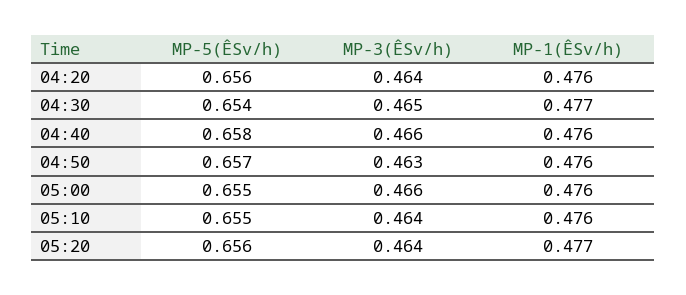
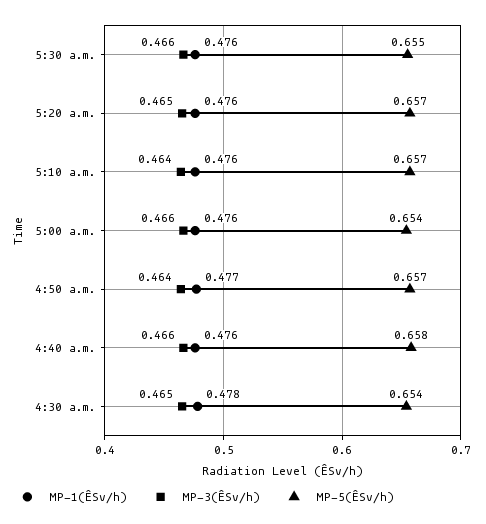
MP-5(ÊSv/h), 04:20: 0.656 -> none
MP-3(ÊSv/h), 04:20: 0.464 -> none
MP-1(ÊSv/h), 04:20: 0.476 -> none
MP-1(ÊSv/h), 04:30: 0.477 -> 0.478
MP-3(ÊSv/h), 04:50: 0.463 -> 0.464
MP-1(ÊSv/h), 04:50: 0.476 -> 0.477
MP-5(ÊSv/h), 05:00: 0.655 -> 0.654
MP-5(ÊSv/h), 05:10: 0.655 -> 0.657
MP-5(ÊSv/h), 05:20: 0.656 -> 0.657
MP-3(ÊSv/h), 05:20: 0.464 -> 0.465
MP-1(ÊSv/h), 05:20: 0.477 -> 0.476
MP-1(ÊSv/h), 5:30 a.m.: none -> 0.476
MP-3(ÊSv/h), 5:30 a.m.: none -> 0.466
MP-5(ÊSv/h), 5:30 a.m.: none -> 0.655

